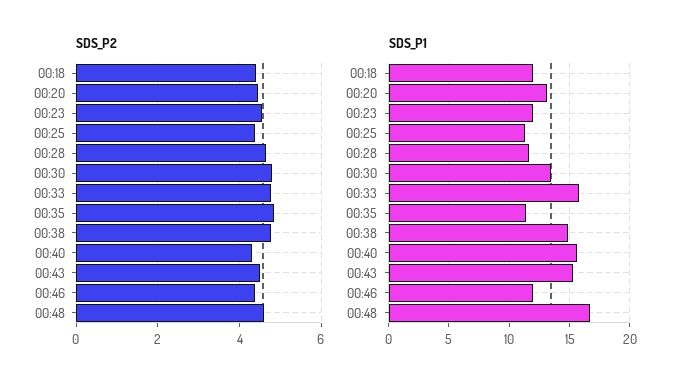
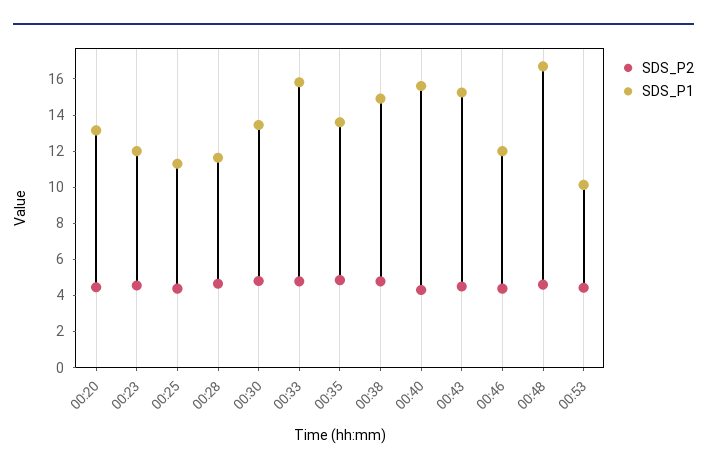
SDS_P2, 00:18: 4.4 -> none
SDS_P1, 00:18: 12 -> none
SDS_P1, 00:35: 11.5 -> 13.5
SDS_P2, 00:53: none -> 4.5
SDS_P1, 00:53: none -> 10

